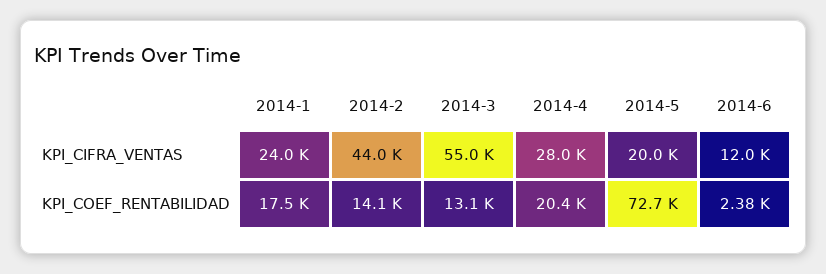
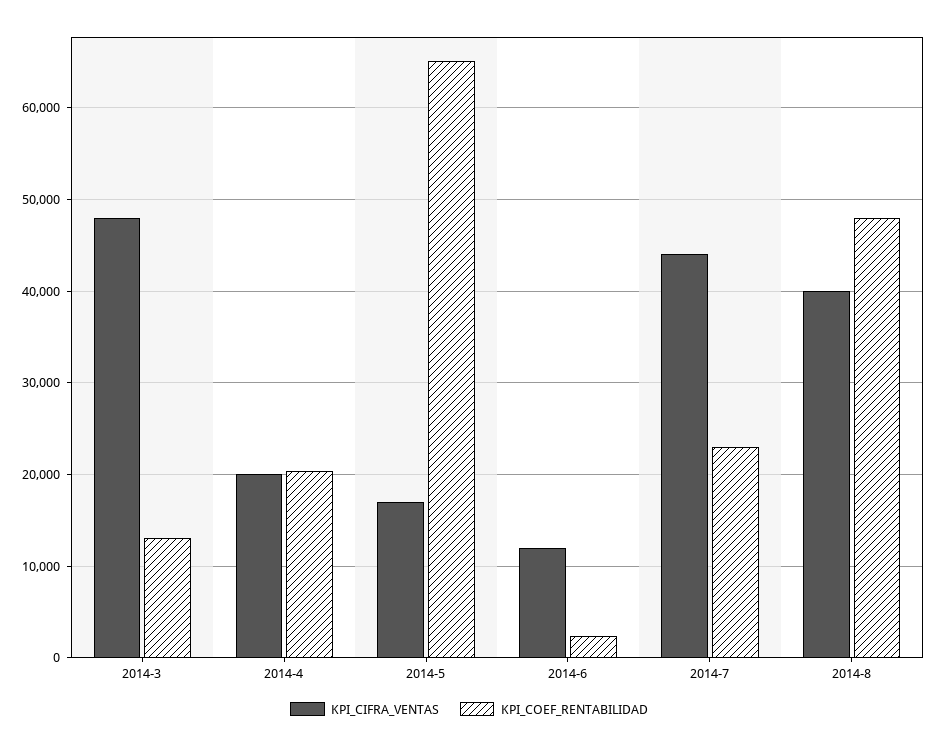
KPI_CIFRA_VENTAS, 2014-1: 24000 -> none
KPI_CIFRA_VENTAS, 2014-2: 44000 -> none
KPI_CIFRA_VENTAS, 2014-3: 55000 -> 48000
KPI_CIFRA_VENTAS, 2014-4: 28000 -> 20000
KPI_CIFRA_VENTAS, 2014-5: 20000 -> 17000
KPI_COEF_RENTABILIDAD, 2014-1: 17500 -> none
KPI_COEF_RENTABILIDAD, 2014-2: 14100 -> none
KPI_COEF_RENTABILIDAD, 2014-5: 72700 -> 65000
KPI_CIFRA_VENTAS, 2014-7: none -> 44000
KPI_COEF_RENTABILIDAD, 2014-7: none -> 23000
KPI_CIFRA_VENTAS, 2014-8: none -> 40000
KPI_COEF_RENTABILIDAD, 2014-8: none -> 48000

